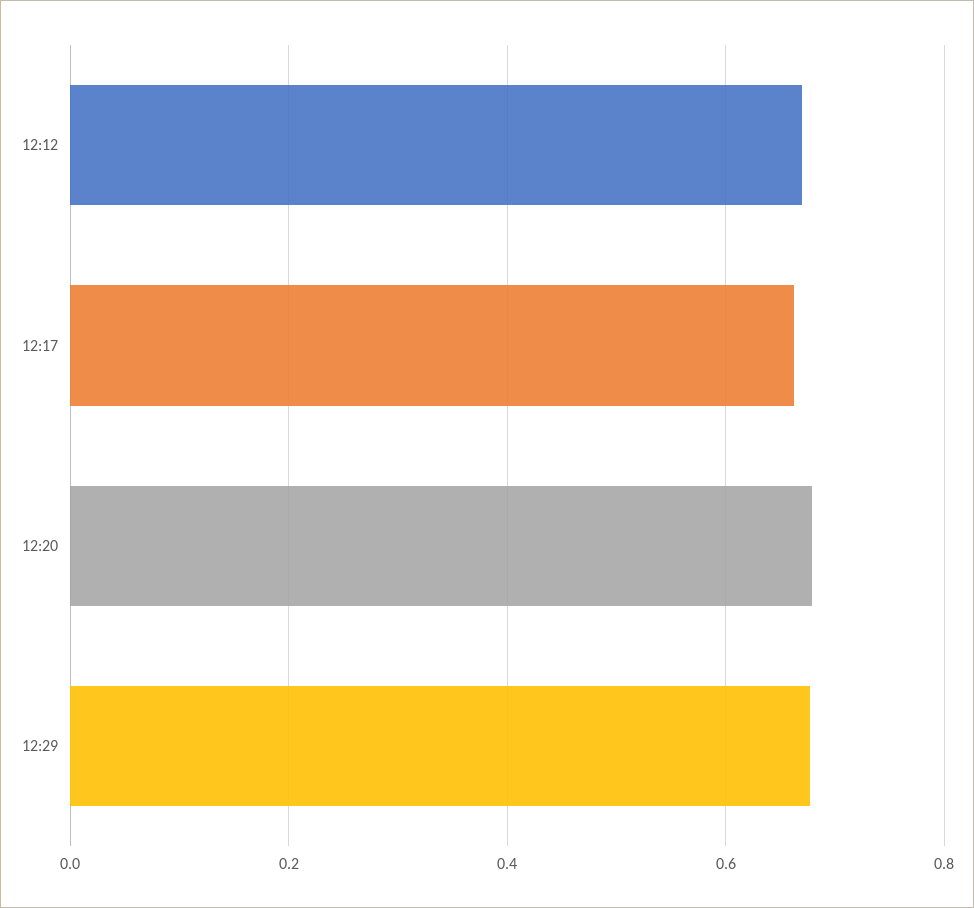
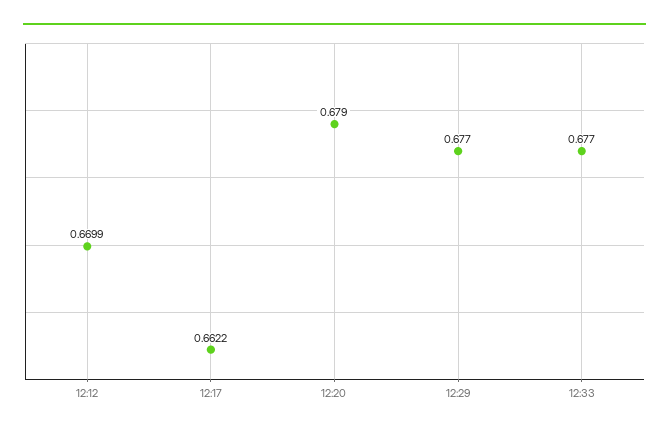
12:33: none -> 0.677

